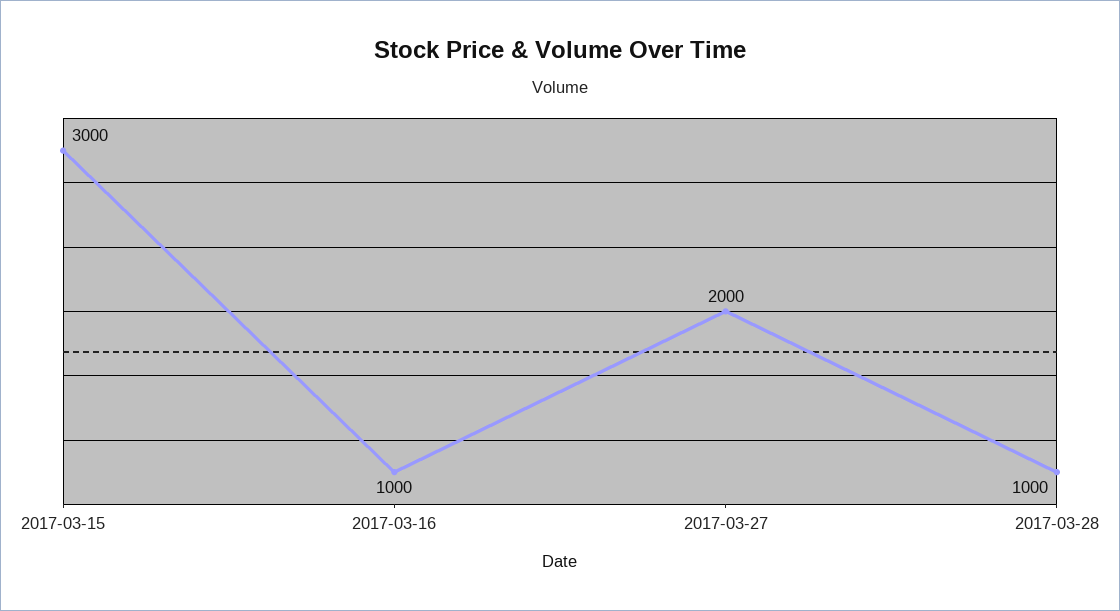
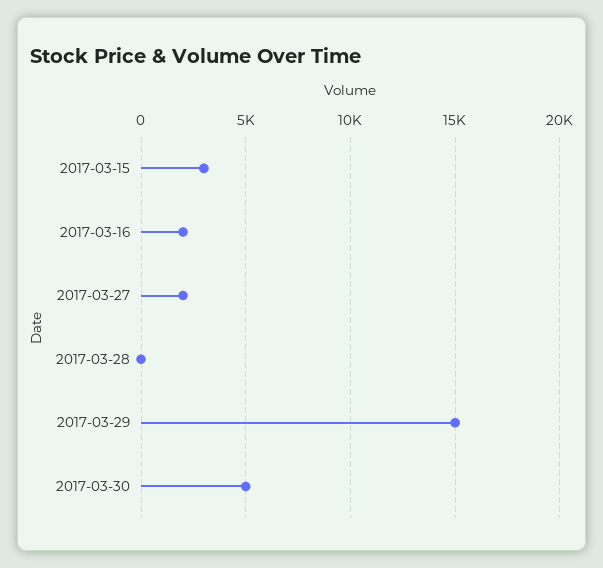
2017-03-16: 1000 -> 2000
2017-03-28: 1000 -> 0
2017-03-29: none -> 15000
2017-03-30: none -> 5000

